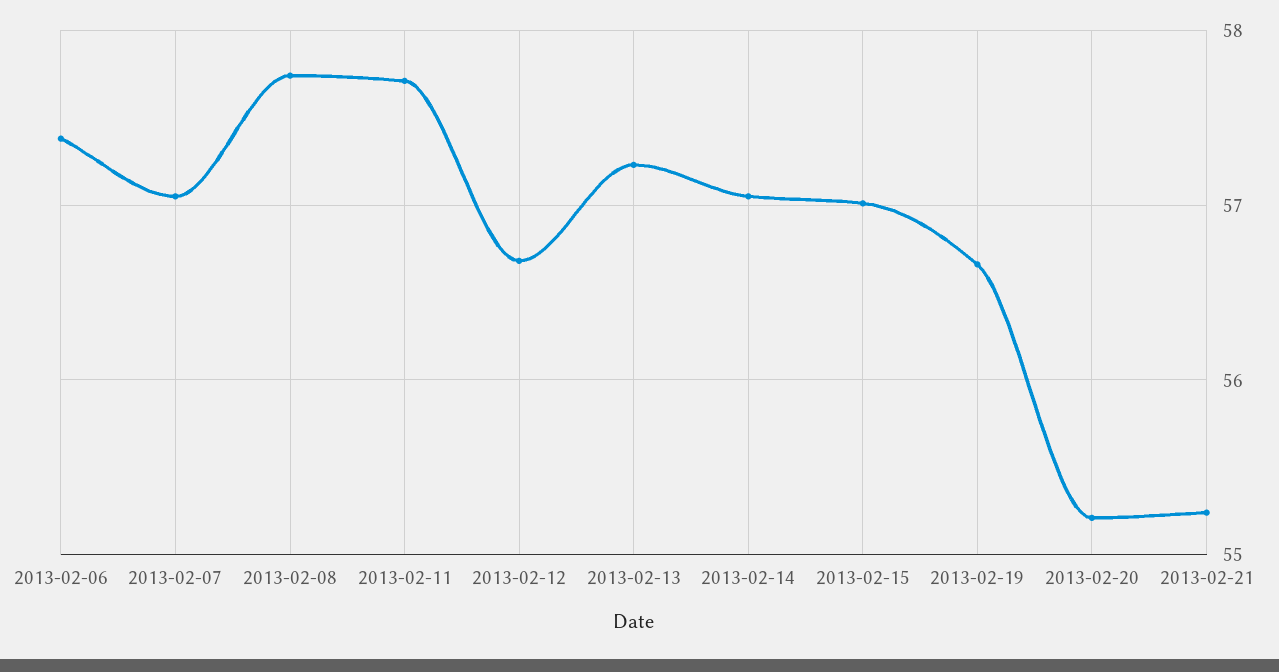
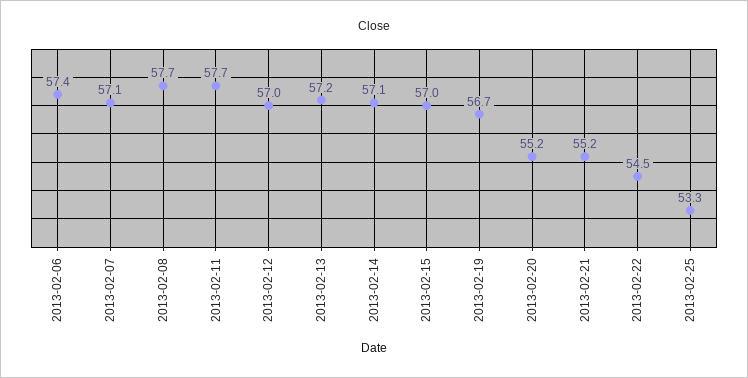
2013-02-12: 56.7 -> 57
2013-02-22: none -> 54.5
2013-02-25: none -> 53.3

